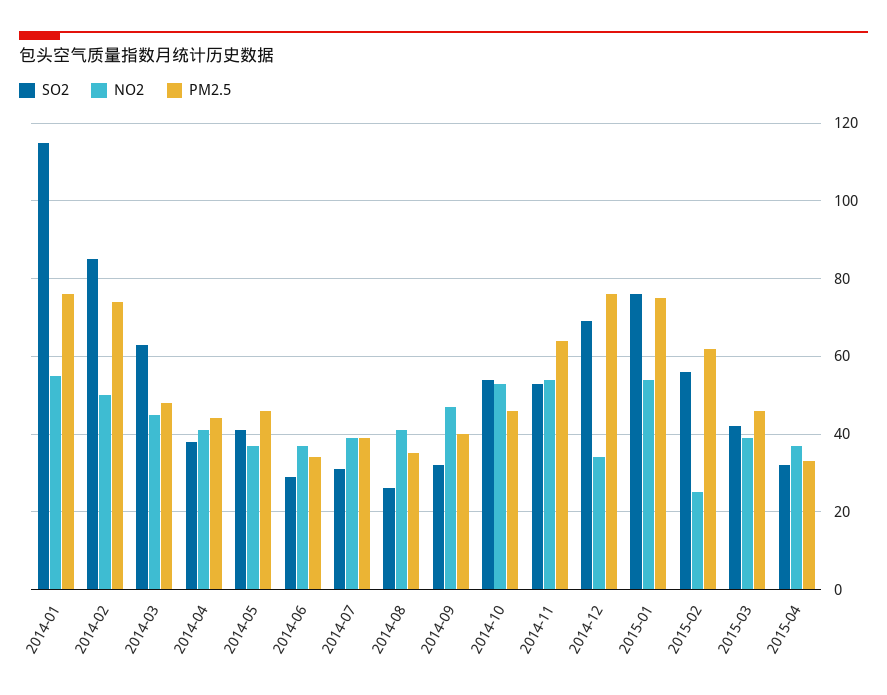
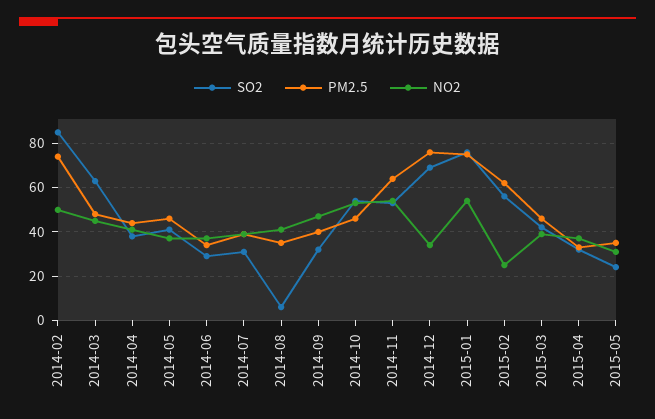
SO2, 2014-01: 115 -> none
NO2, 2014-01: 55 -> none
PM2.5, 2014-01: 75 -> none
SO2, 2014-08: 25 -> 5
SO2, 2015-05: none -> 25
PM2.5, 2015-05: none -> 35
NO2, 2015-05: none -> 30

